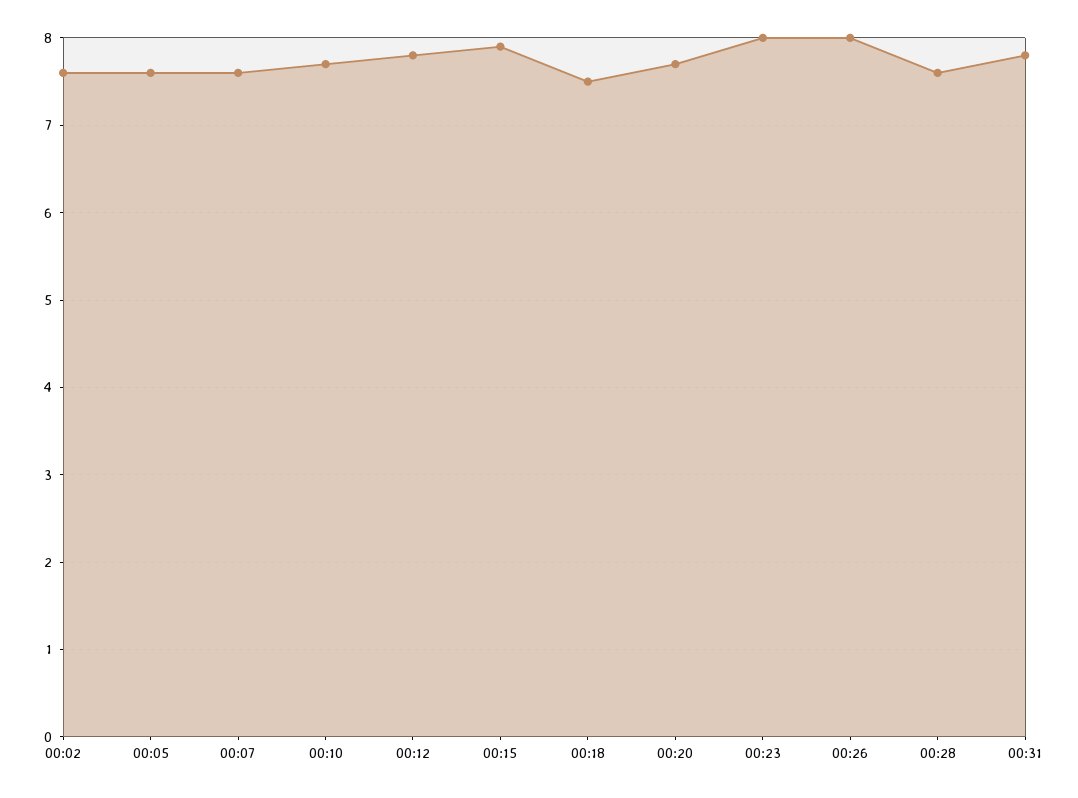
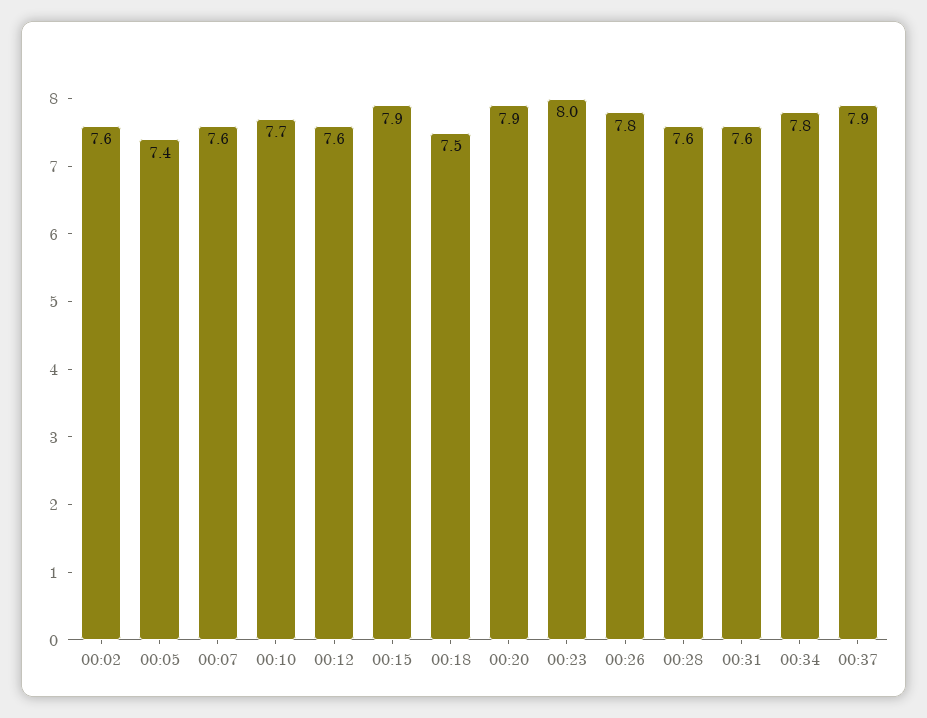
00:05: 7.6 -> 7.4
00:12: 7.8 -> 7.6
00:20: 7.7 -> 7.9
00:26: 8 -> 7.8
00:31: 7.8 -> 7.6
00:34: none -> 7.8
00:37: none -> 7.9

